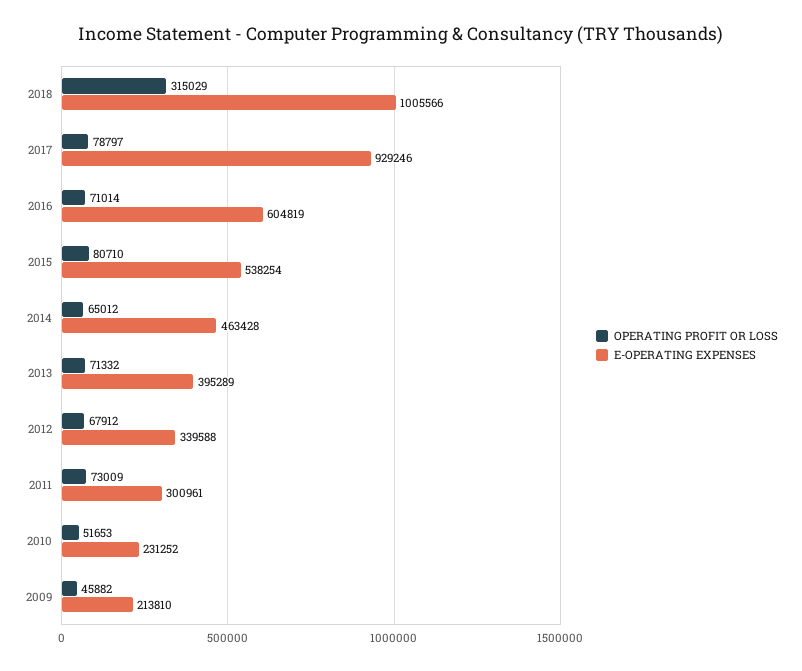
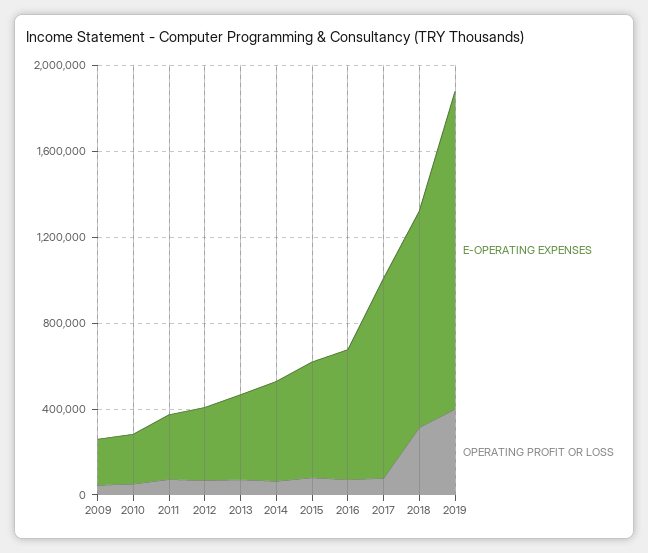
E-OPERATING EXPENSES, 2019: none -> 1500000
OPERATING PROFIT OR LOSS, 2019: none -> 400000

